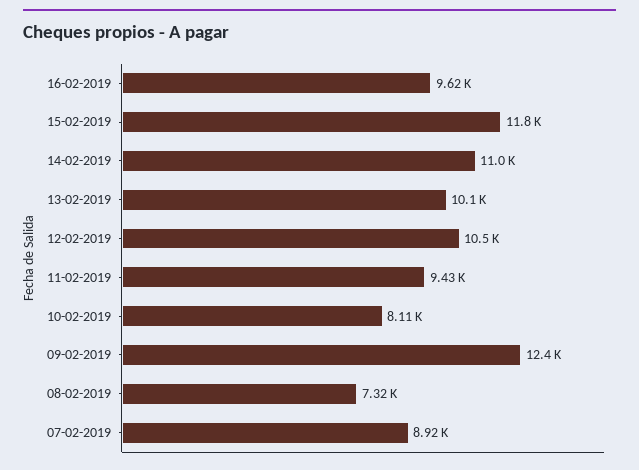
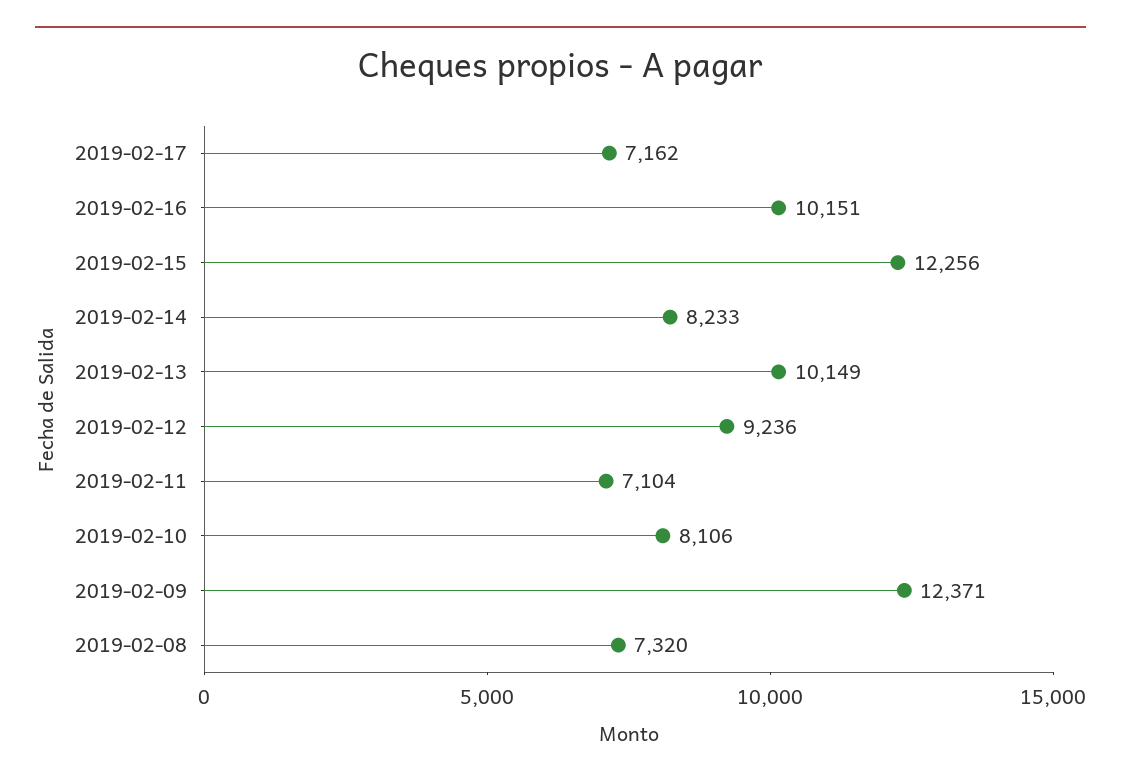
16-02-2019: 9620 -> 10151
15-02-2019: 11800 -> 12256
14-02-2019: 11000 -> 8233
12-02-2019: 10500 -> 9236
11-02-2019: 9430 -> 7104
07-02-2019: 8920 -> none
2019-02-17: none -> 7162

